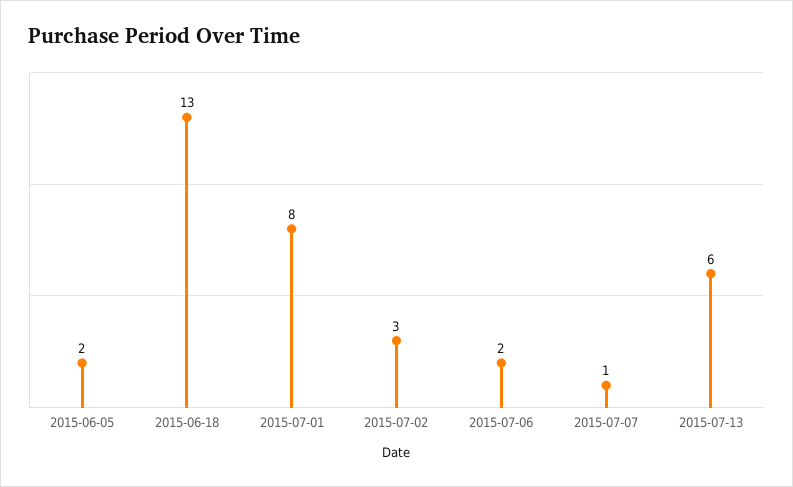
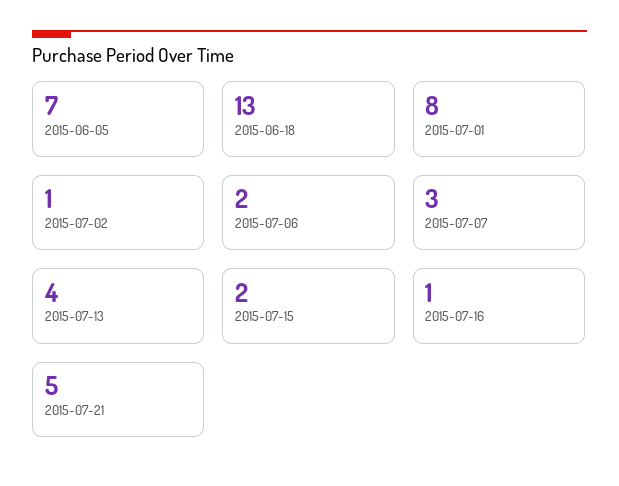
2015-06-05: 2 -> 7
2015-07-02: 3 -> 1
2015-07-07: 1 -> 3
2015-07-13: 6 -> 4
2015-07-15: none -> 2
2015-07-16: none -> 1
2015-07-21: none -> 5

